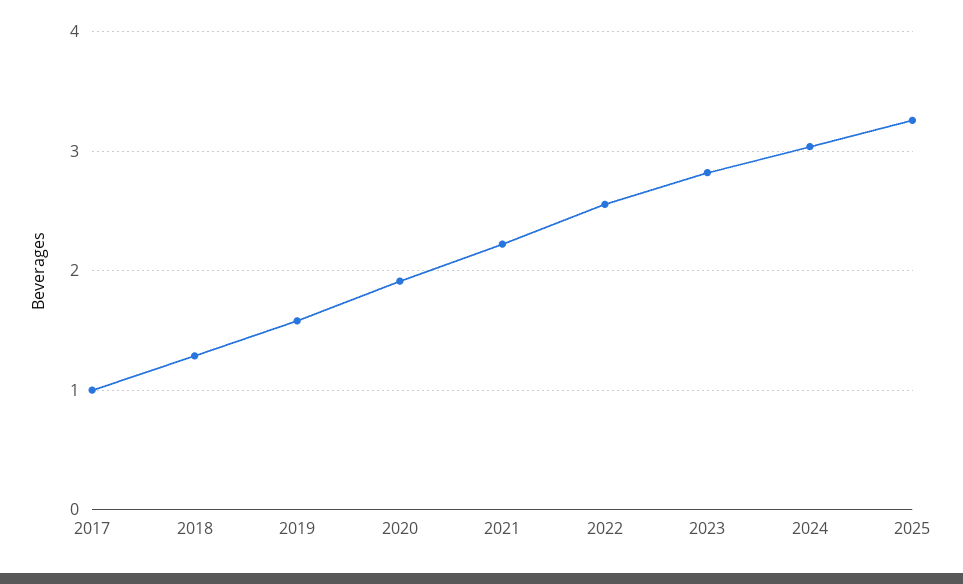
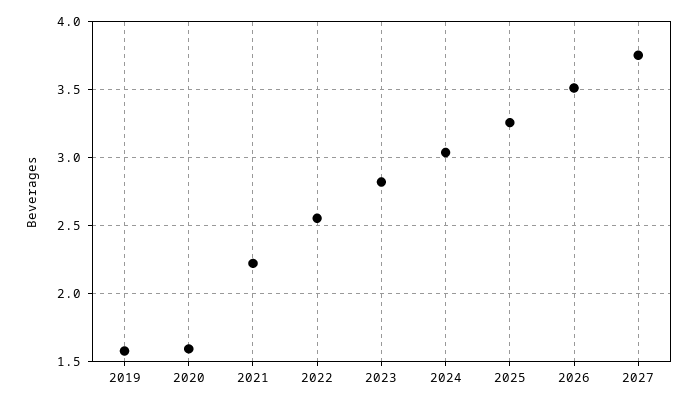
2017: 1 -> none
2018: 1.3 -> none
2020: 1.9 -> 1.6
2026: none -> 3.5
2027: none -> 3.75

